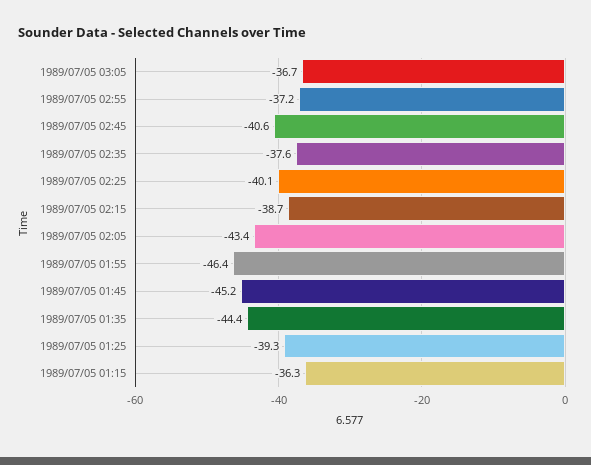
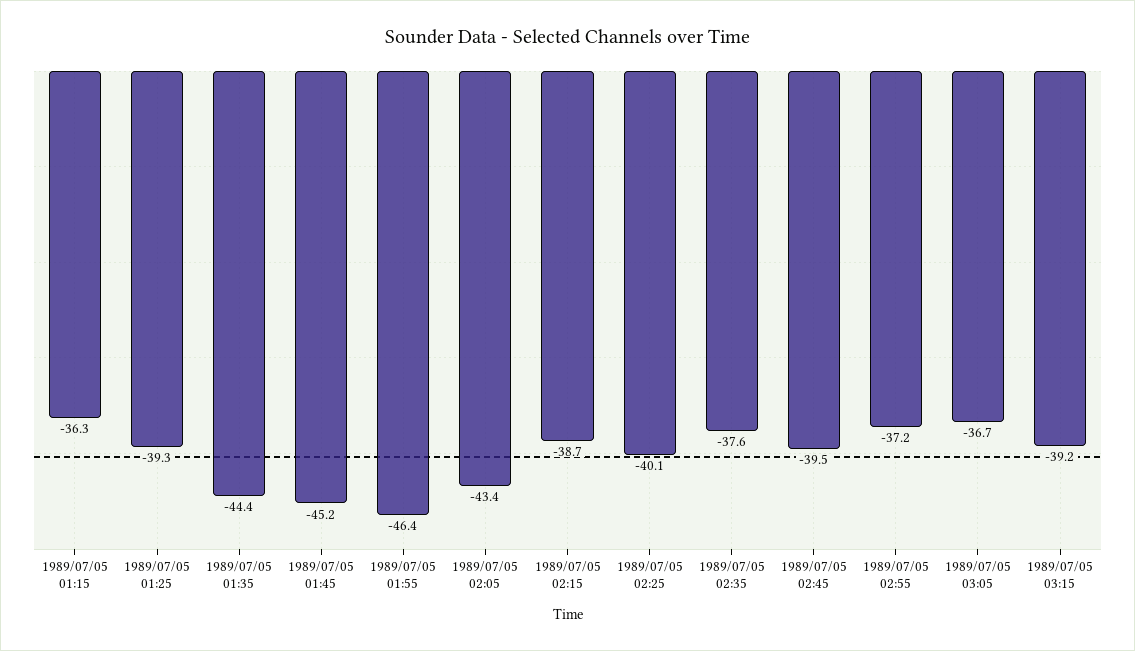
1989/07/05 02:45: -40.6 -> -39.5
1989/07/05 03:15: none -> -39.2

